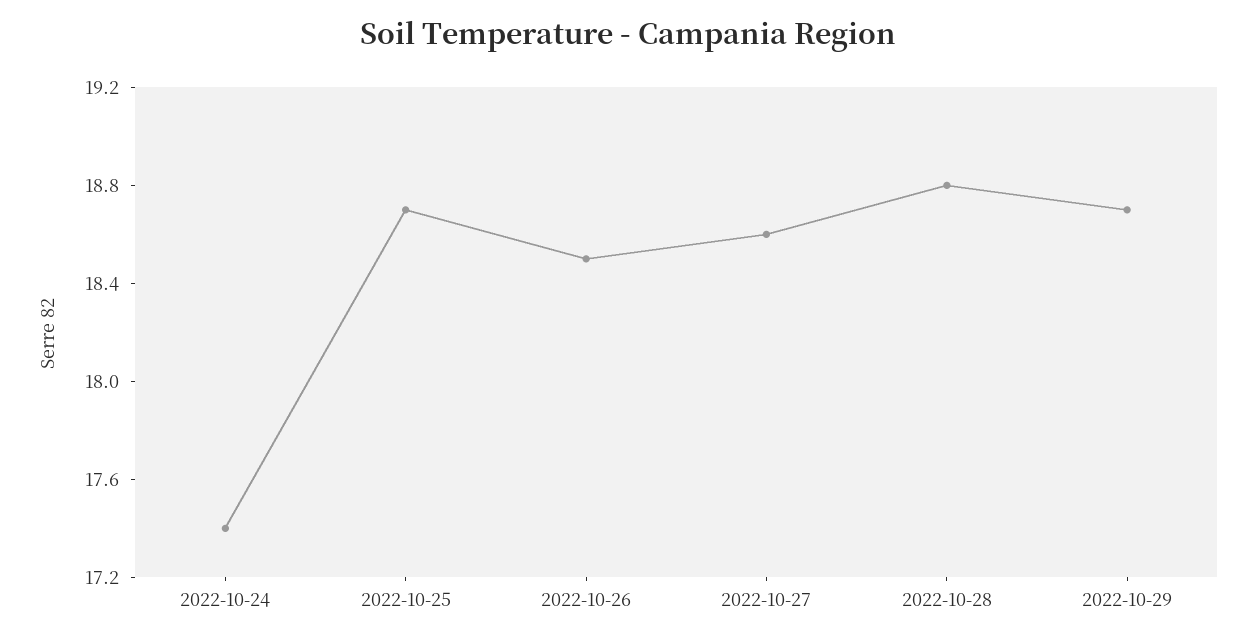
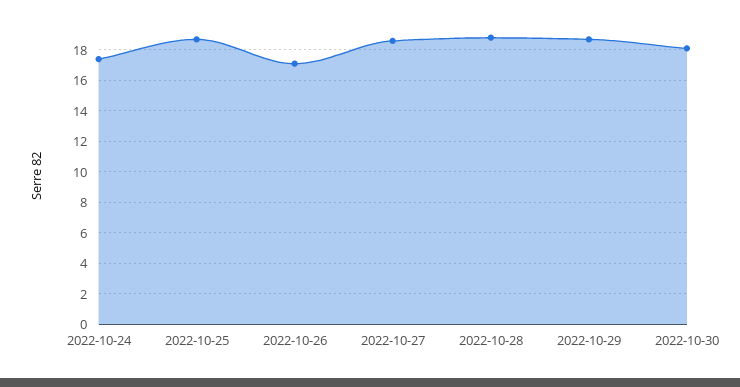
2022-10-26: 18.5 -> 17
2022-10-30: none -> 18

